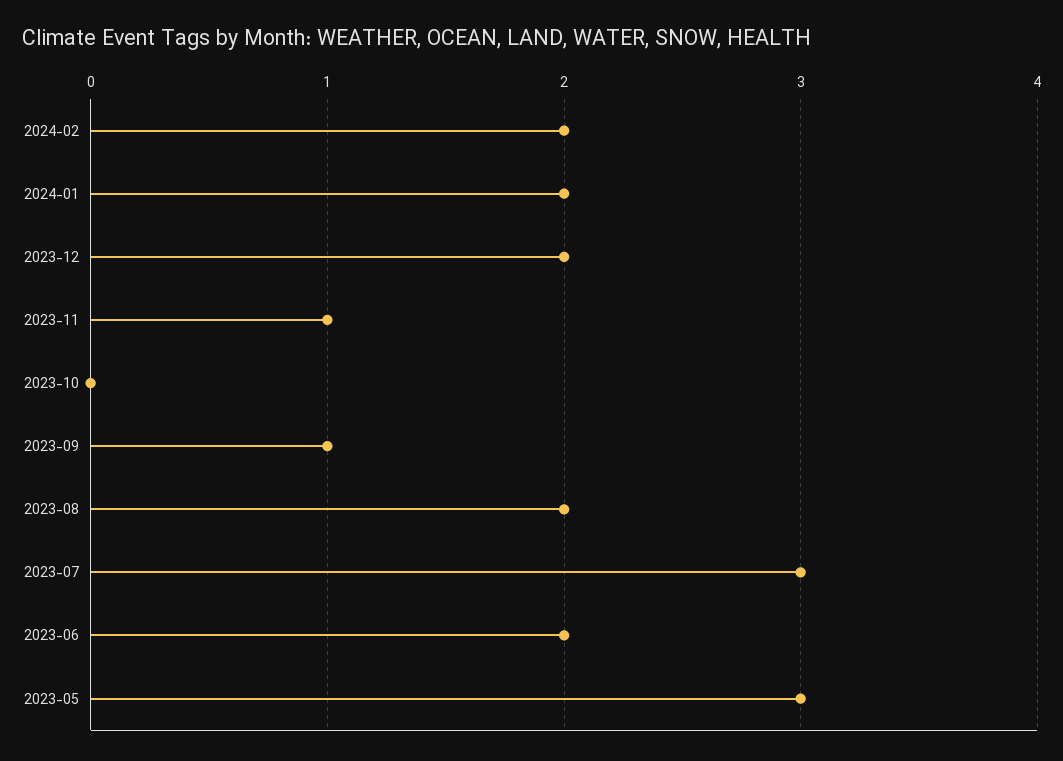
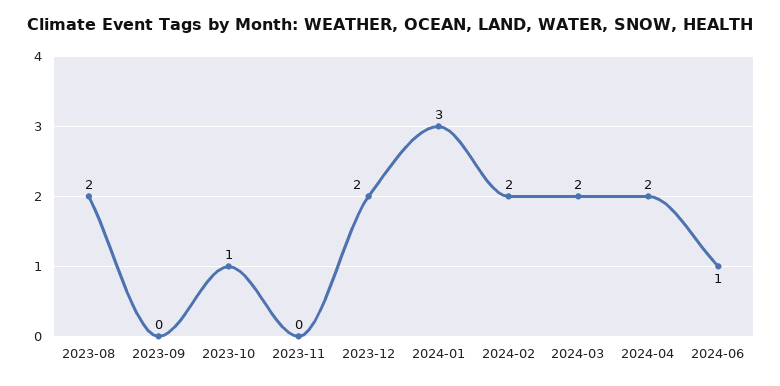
2024-01: 2 -> 3
2023-11: 1 -> 0
2023-10: 0 -> 1
2023-09: 1 -> 0
2023-07: 3 -> none
2023-06: 2 -> none
2023-05: 3 -> none
2024-03: none -> 2
2024-04: none -> 2
2024-06: none -> 1

